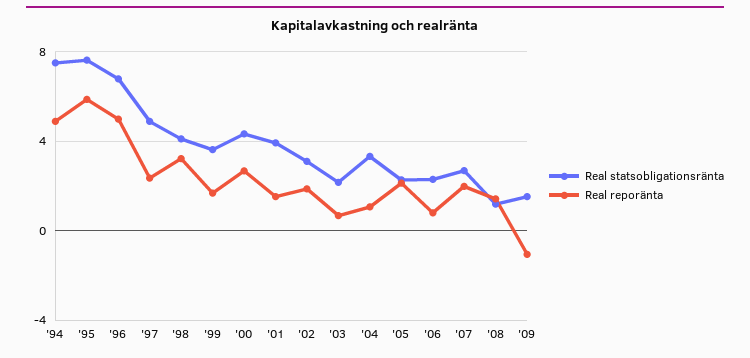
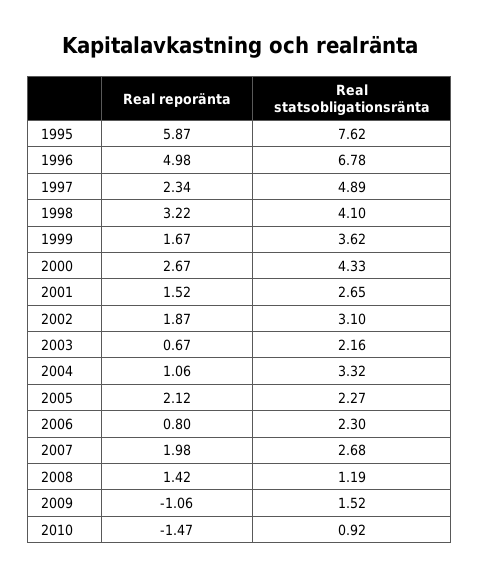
Real statsobligationsränta, '94: 7.5 -> none
Real reporänta, '94: 5 -> none
Real statsobligationsränta, '01: 4 -> 2.65
Real reporänta, 2010: none -> -1.47
Real statsobligationsränta, 2010: none -> 0.92

